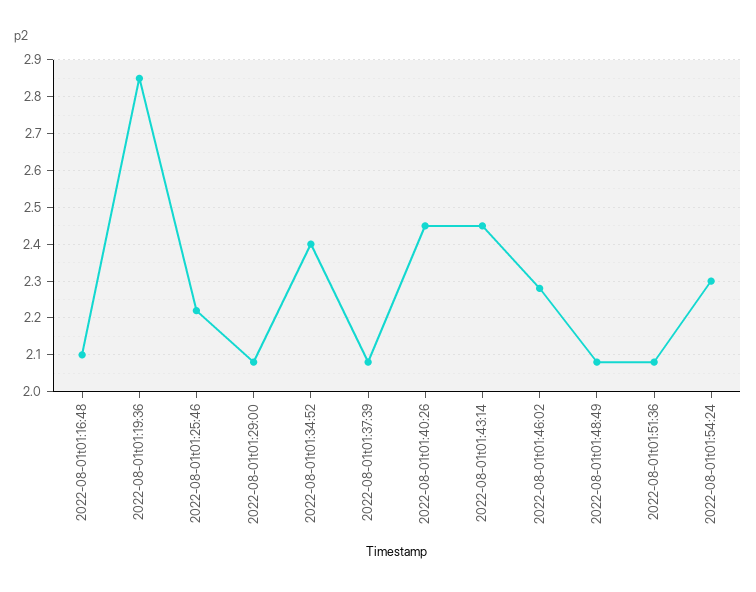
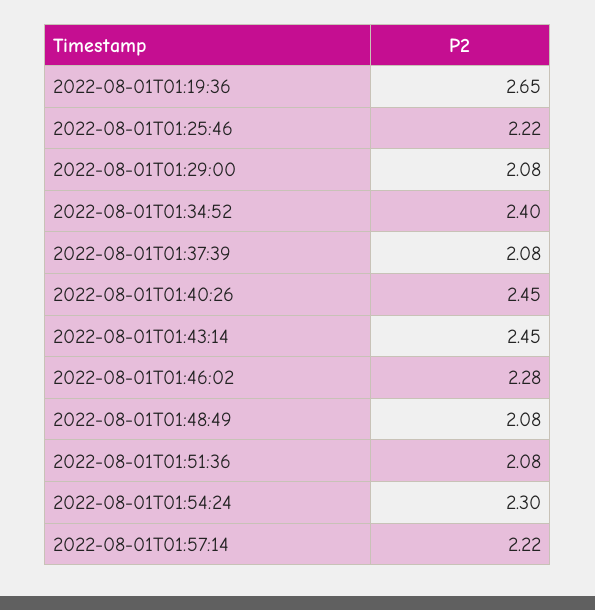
2022-08-01t01:16:48: 2.1 -> none
2022-08-01t01:19:36: 2.85 -> 2.65
2022-08-01T01:57:14: none -> 2.22

